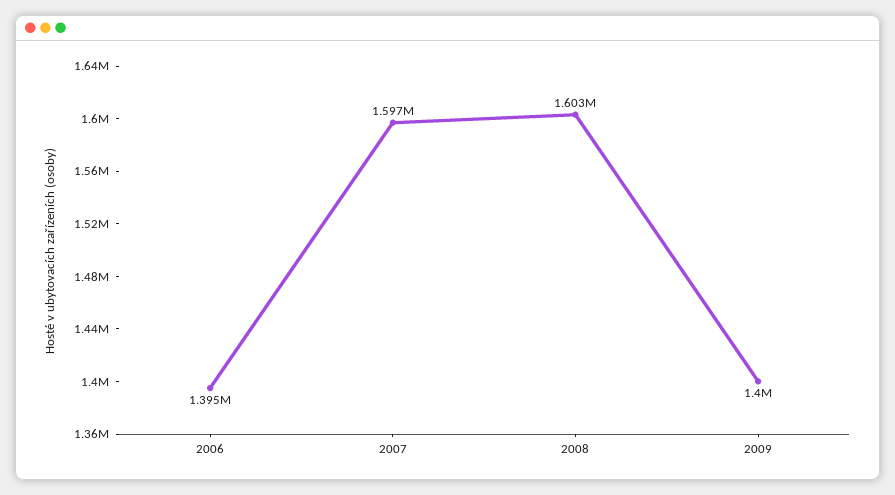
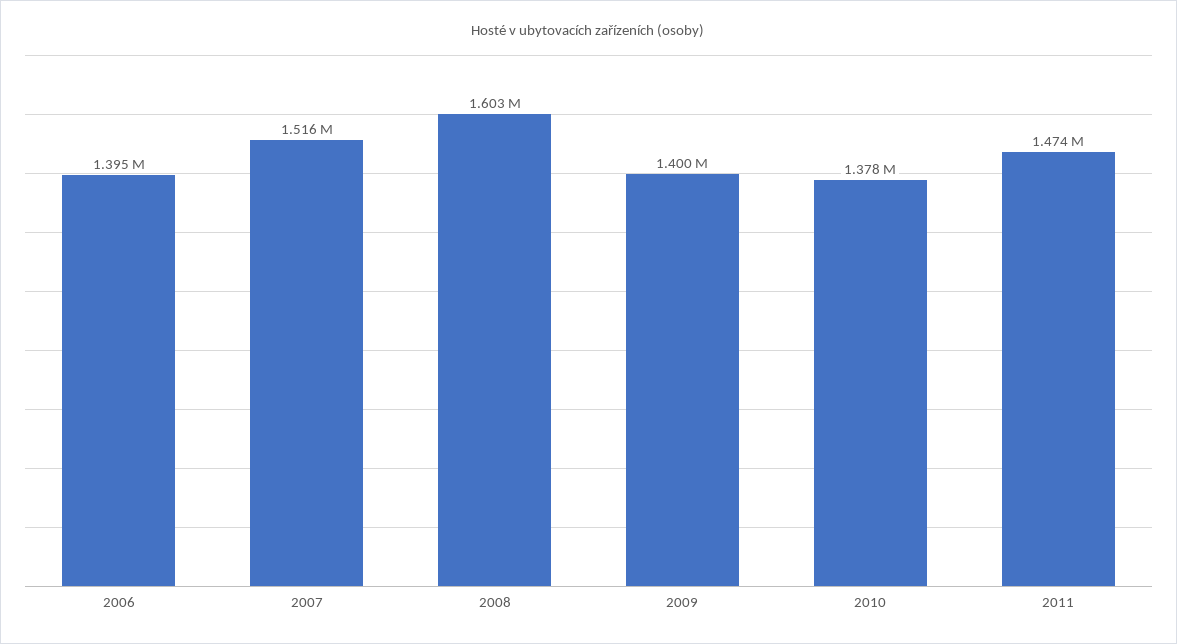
2007: 1597000 -> 1516000
2010: none -> 1378000
2011: none -> 1474000

